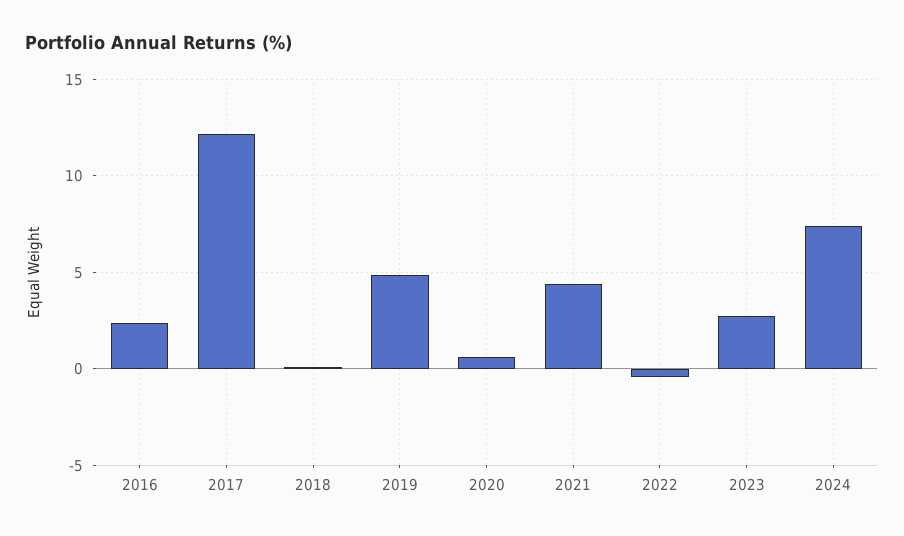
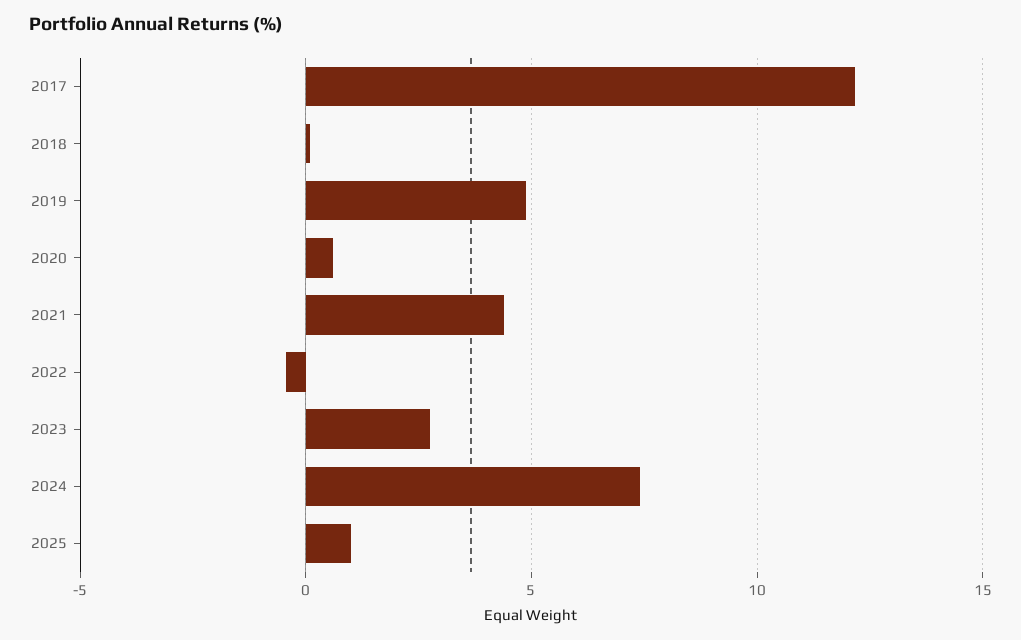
2016: 2.5 -> none
2025: none -> 1

